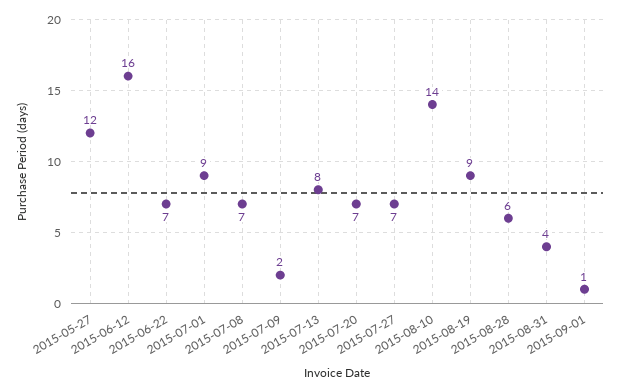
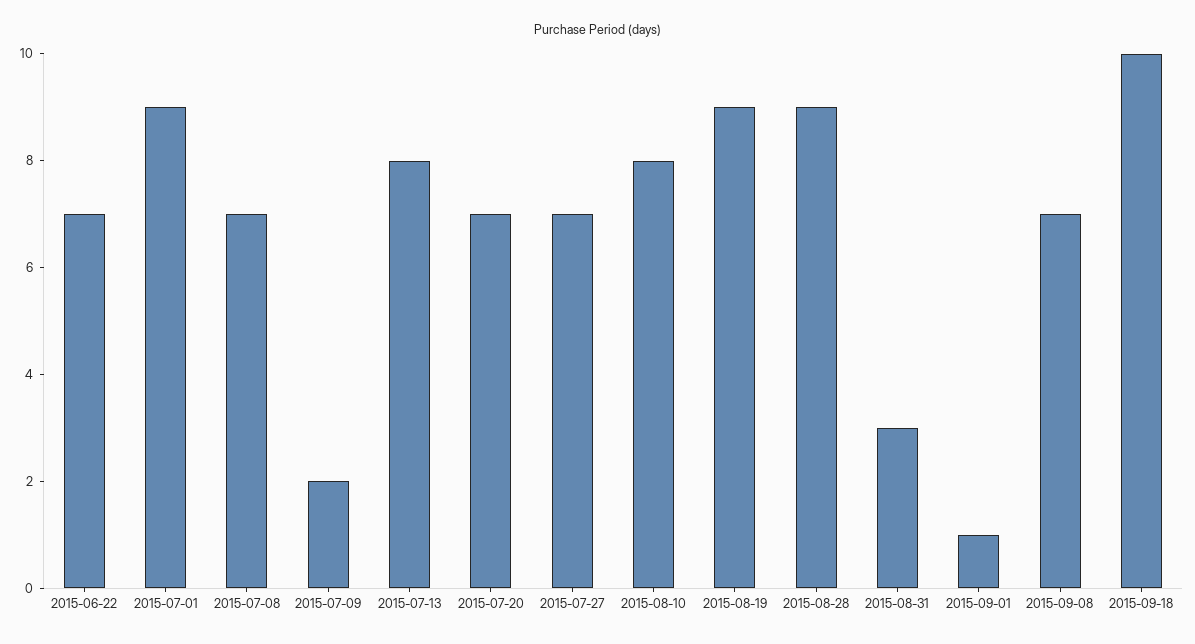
2015-05-27: 12 -> none
2015-06-12: 16 -> none
2015-08-10: 14 -> 8
2015-08-28: 6 -> 9
2015-08-31: 4 -> 3
2015-09-08: none -> 7
2015-09-18: none -> 10

